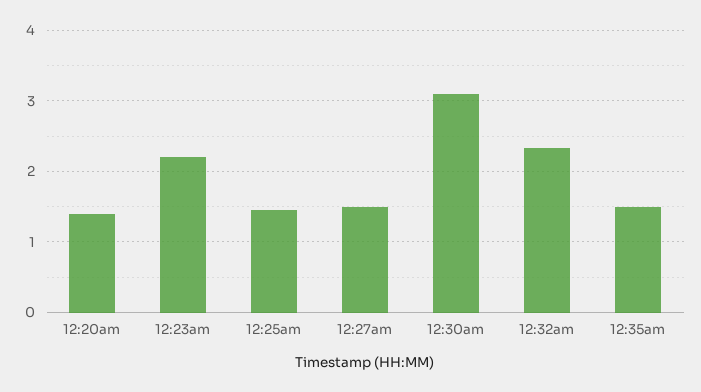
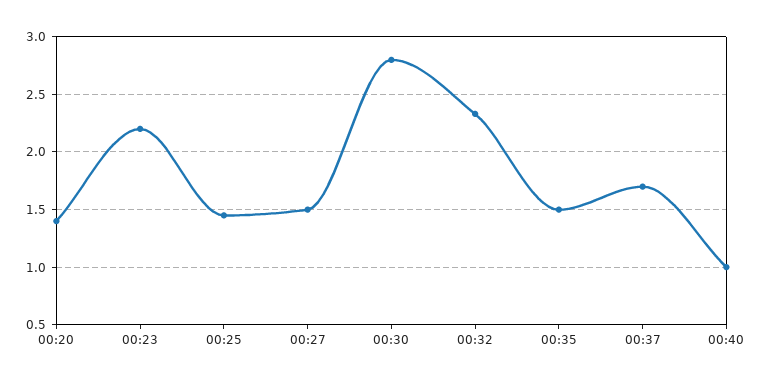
12:30am: 3.1 -> 2.8
00:37: none -> 1.7
00:40: none -> 1

